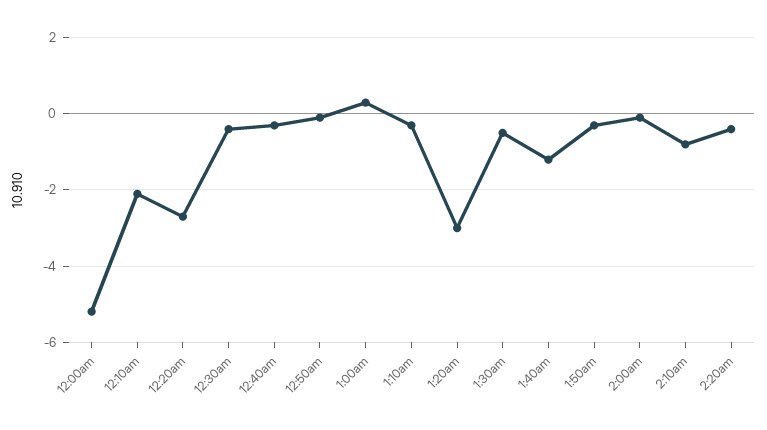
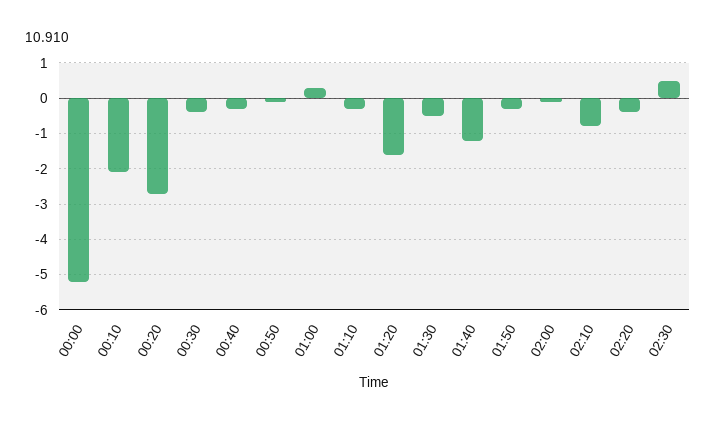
1:20am: -3 -> -1.5
02:30: none -> 0.5

